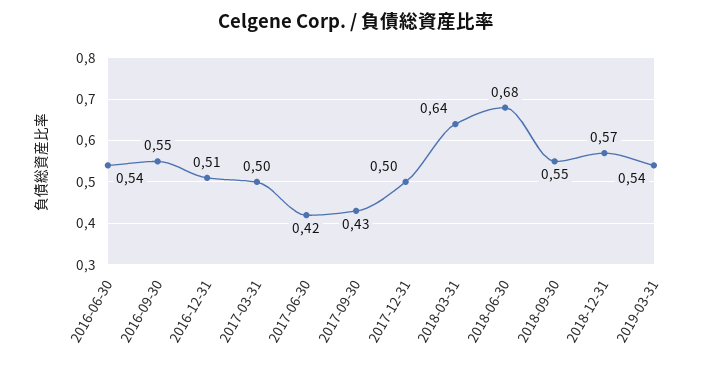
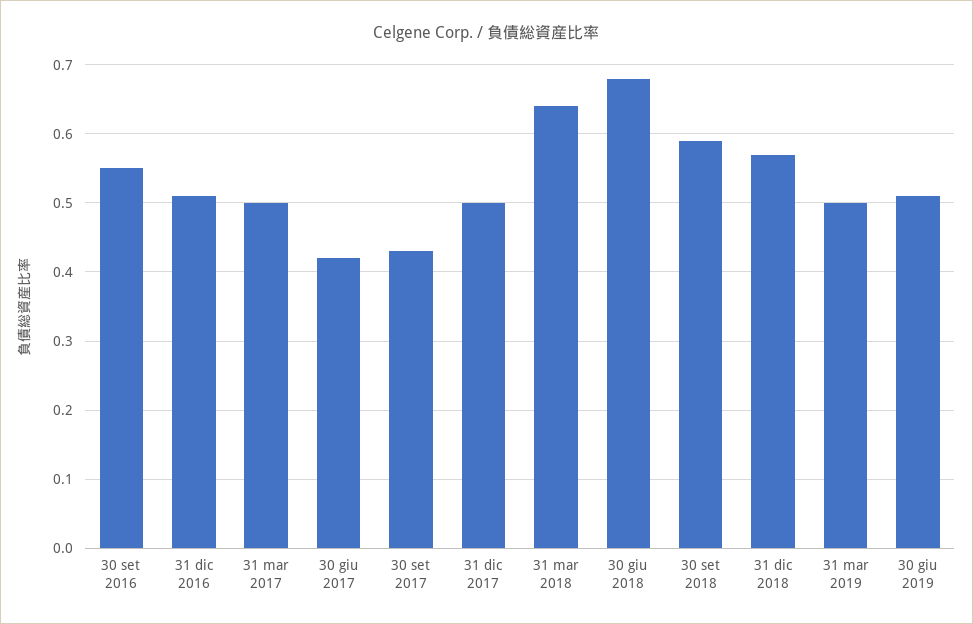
2016-06-30: 0.54 -> none
2018-09-30: 0.55 -> 0.59
2019-03-31: 0.54 -> 0.5
30 giu 2019: none -> 0.51

